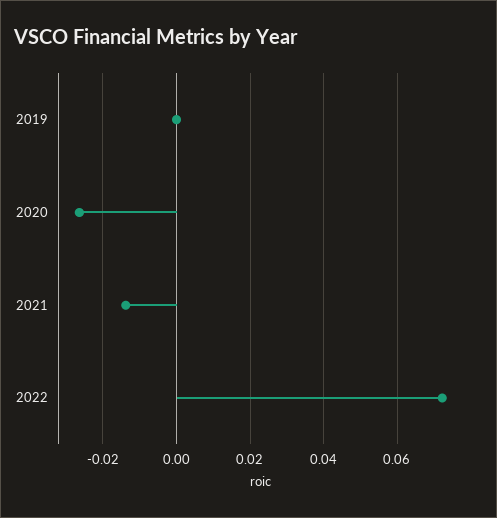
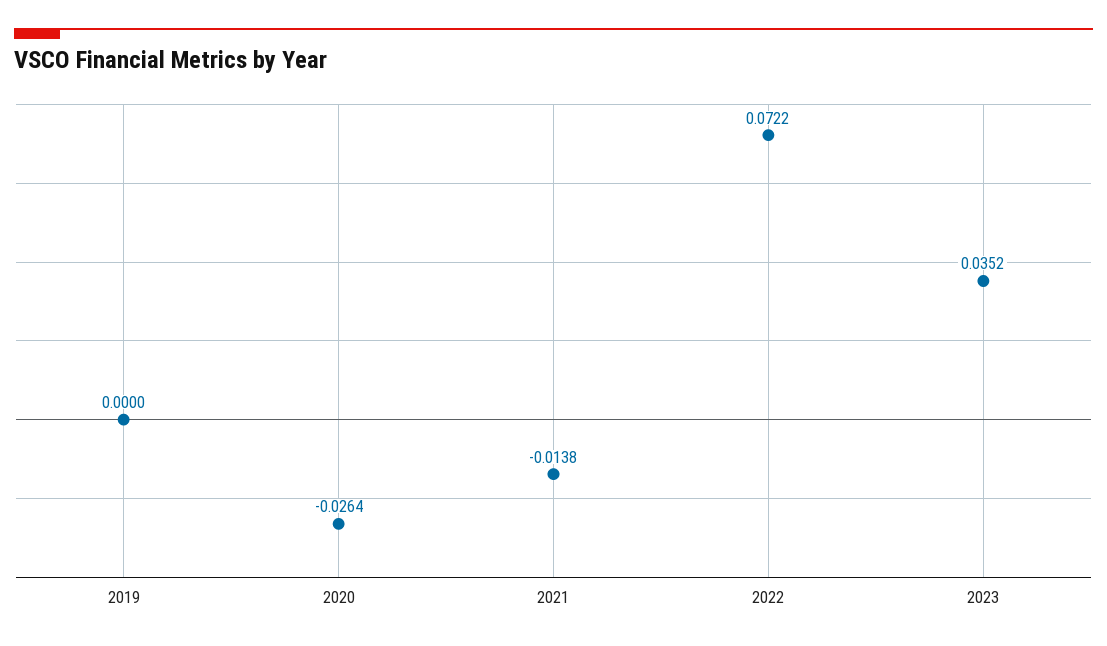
2023: none -> 0.0352

